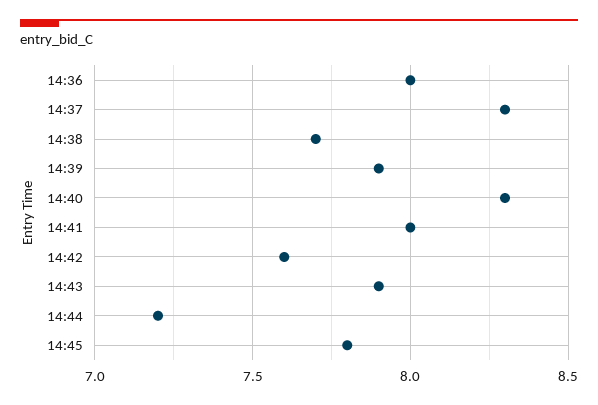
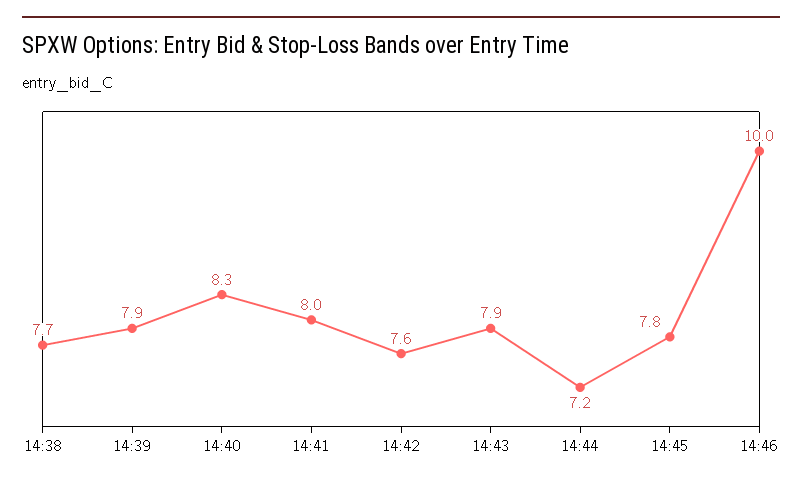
14:36: 8 -> none
14:37: 8.3 -> none
14:46: none -> 10

